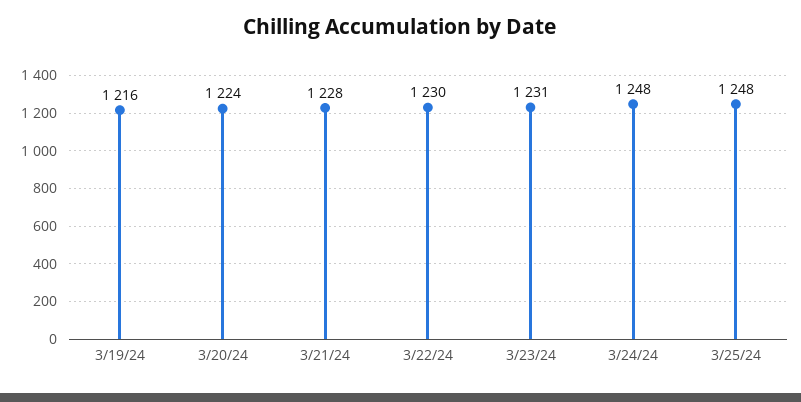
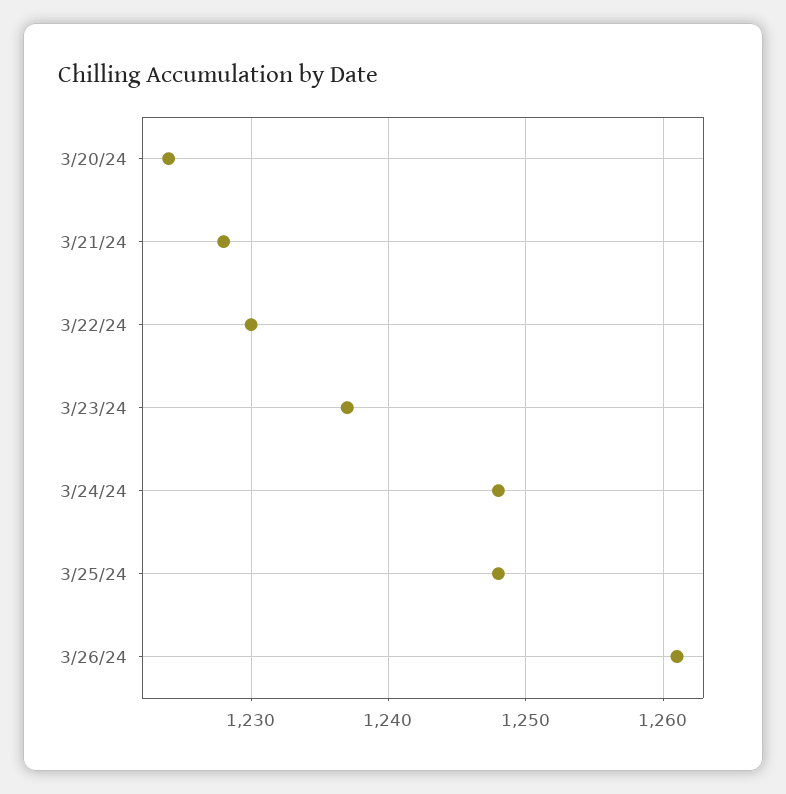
3/19/24: 1216 -> none
3/23/24: 1231 -> 1237
3/26/24: none -> 1261

